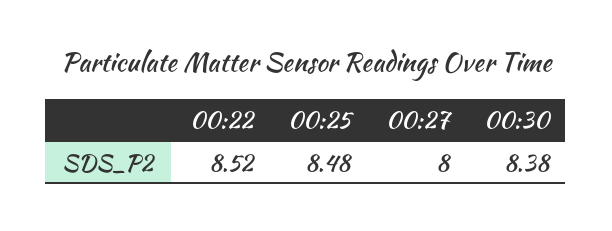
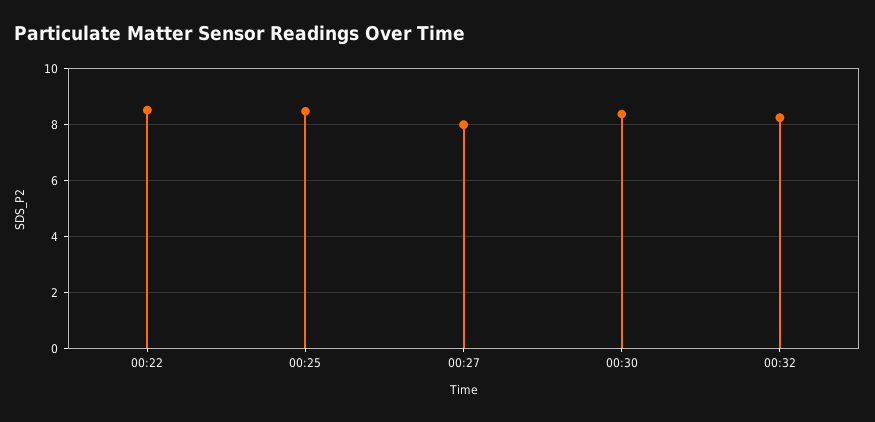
00:32: none -> 8.25

